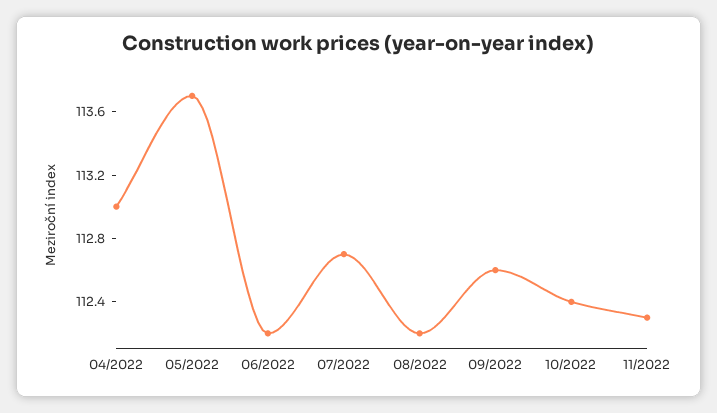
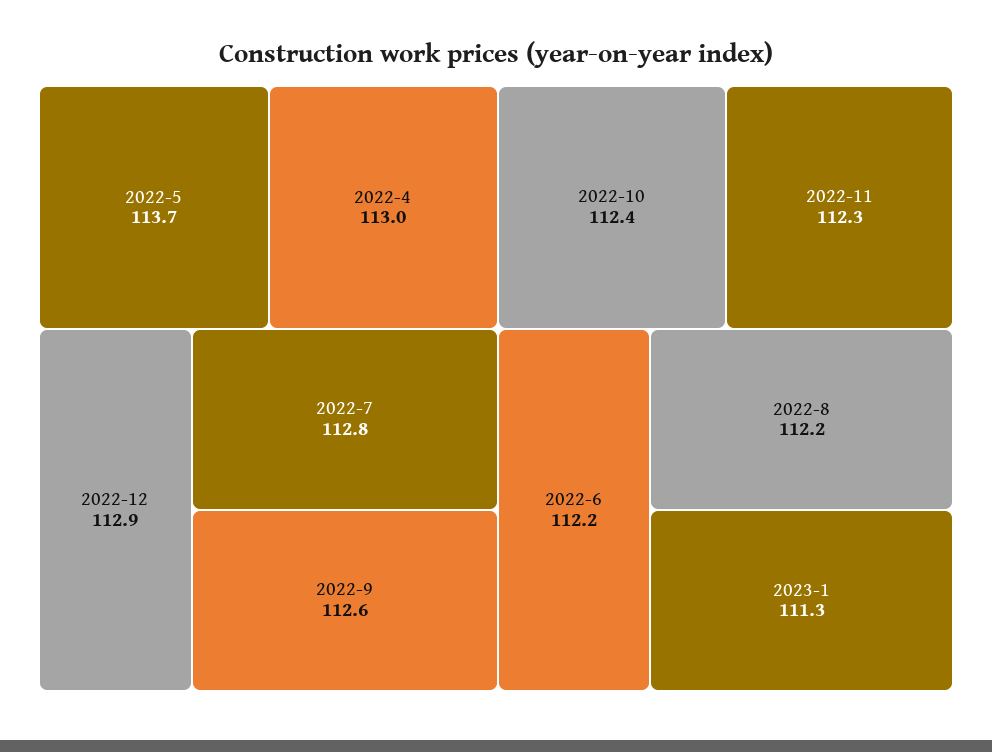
07/2022: 112.7 -> 112.8
2022-12: none -> 112.9
2023-1: none -> 111.3

